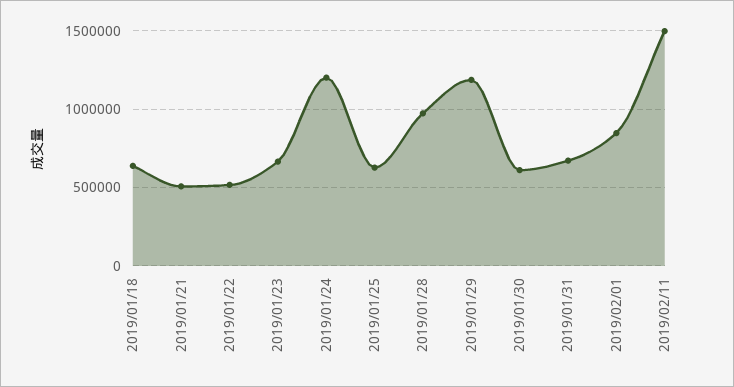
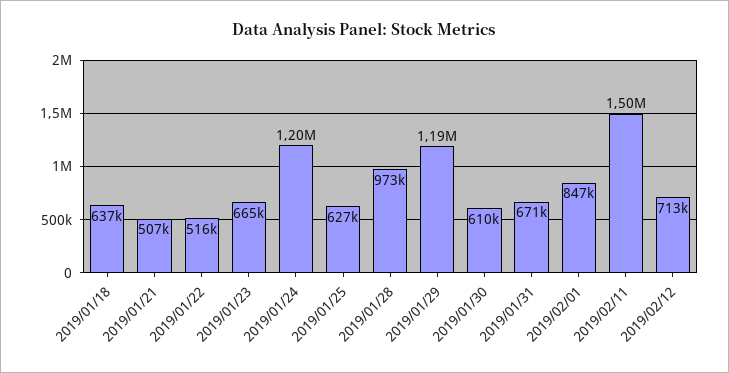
2019/02/12: none -> 713000

